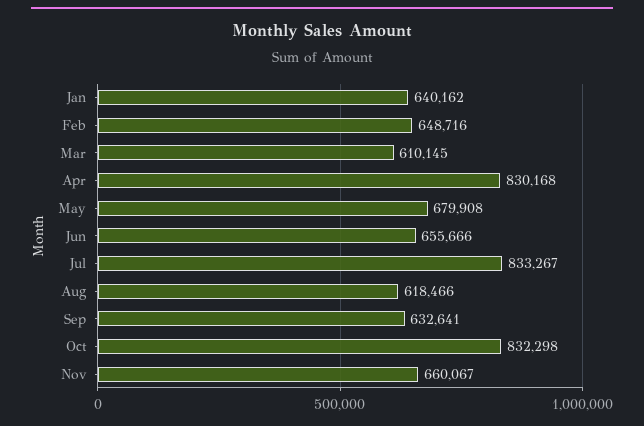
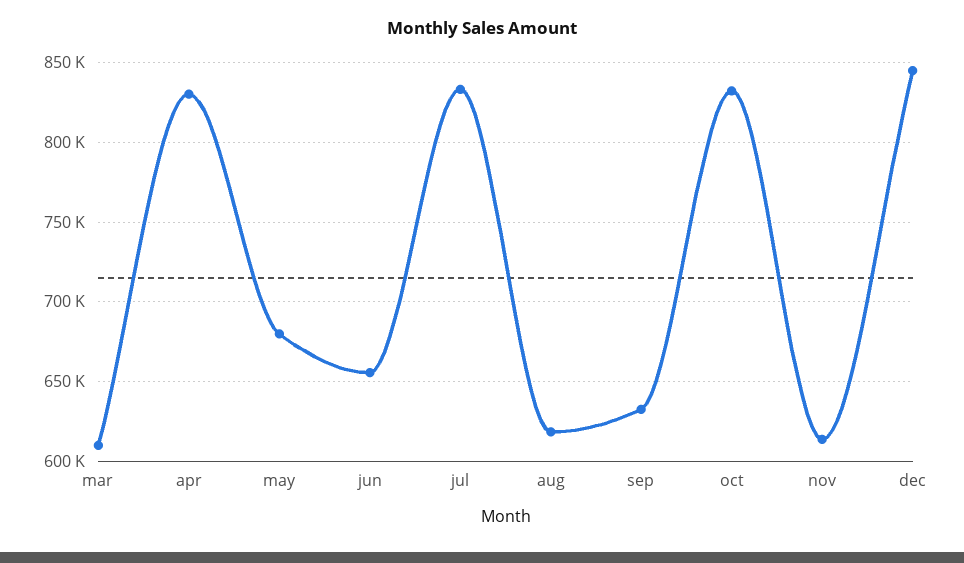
Jan: 640162 -> none
Feb: 648716 -> none
Nov: 660067 -> 615000
dec: none -> 845000

